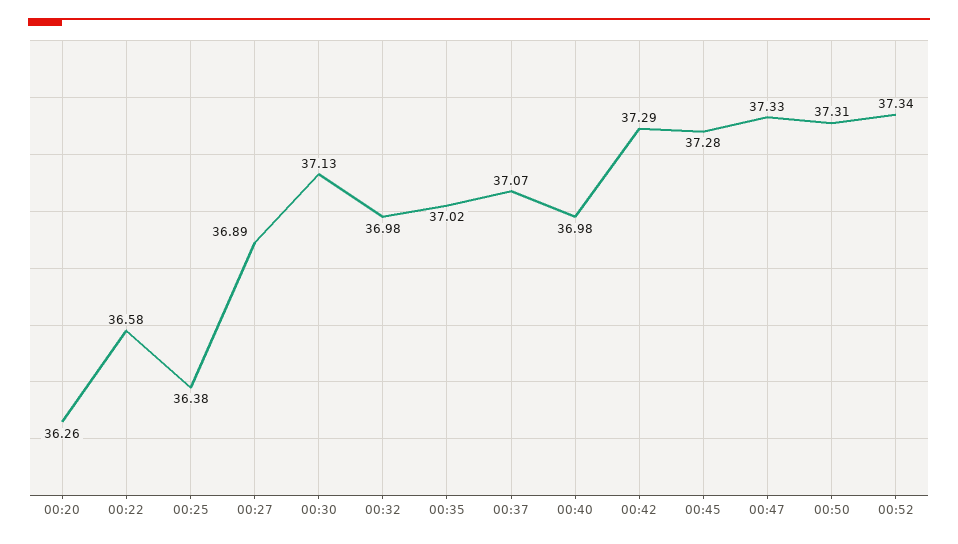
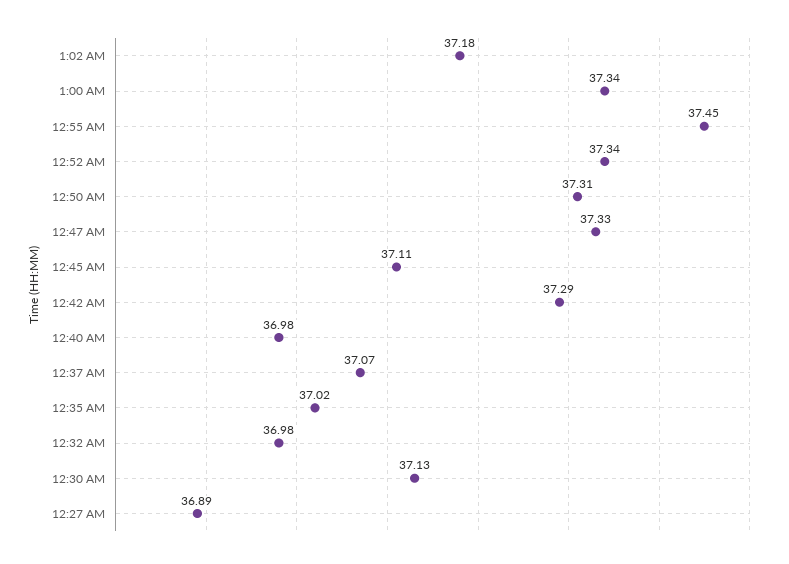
00:20: 36.26 -> none
00:22: 36.58 -> none
00:25: 36.38 -> none
00:45: 37.28 -> 37.11
1:02 AM: none -> 37.18
1:00 AM: none -> 37.34
12:55 AM: none -> 37.45

